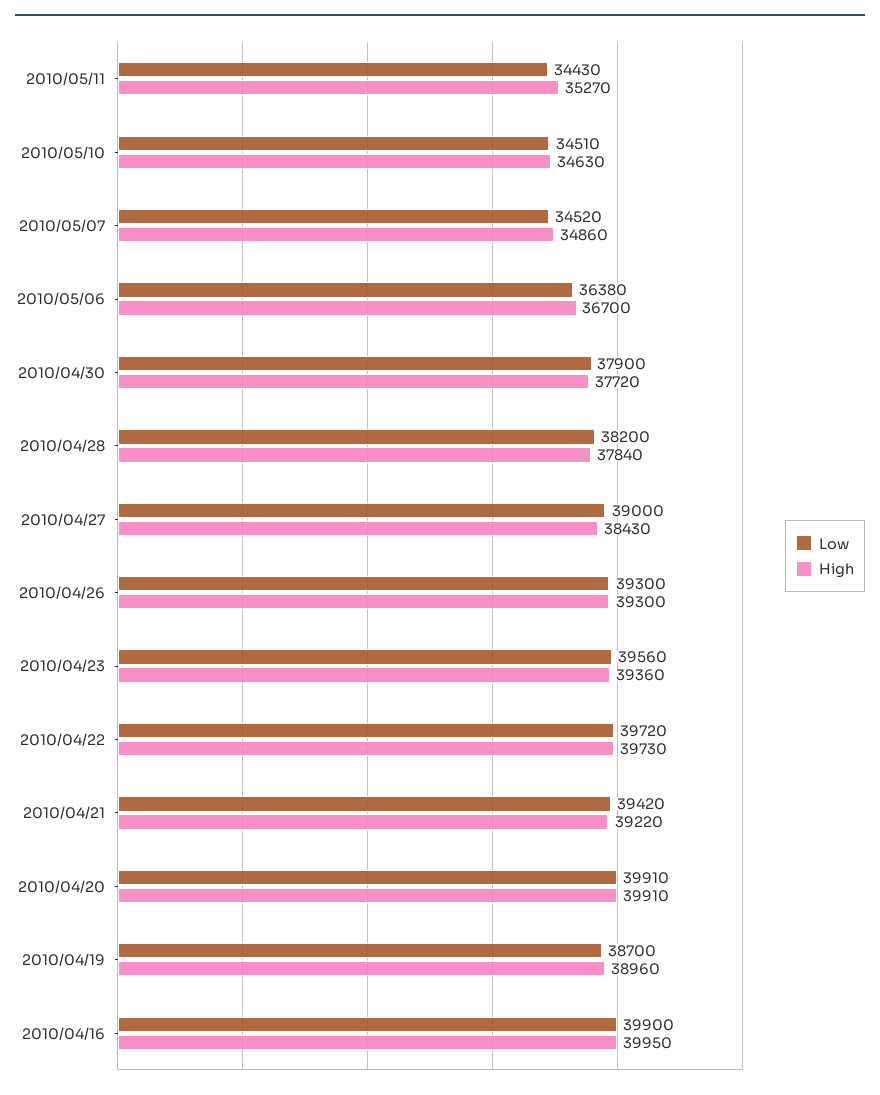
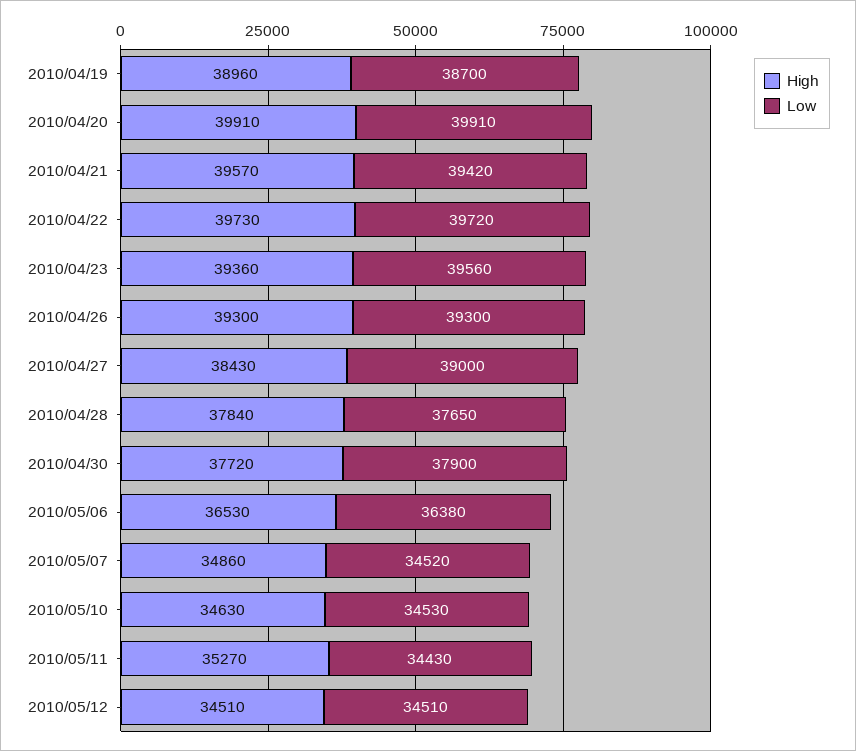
Low, 2010/05/10: 34510 -> 34530
High, 2010/05/06: 36700 -> 36530
Low, 2010/04/28: 38200 -> 37650
High, 2010/04/21: 39220 -> 39570
Low, 2010/04/16: 39900 -> none
High, 2010/04/16: 39950 -> none
High, 2010/05/12: none -> 34510
Low, 2010/05/12: none -> 34510

